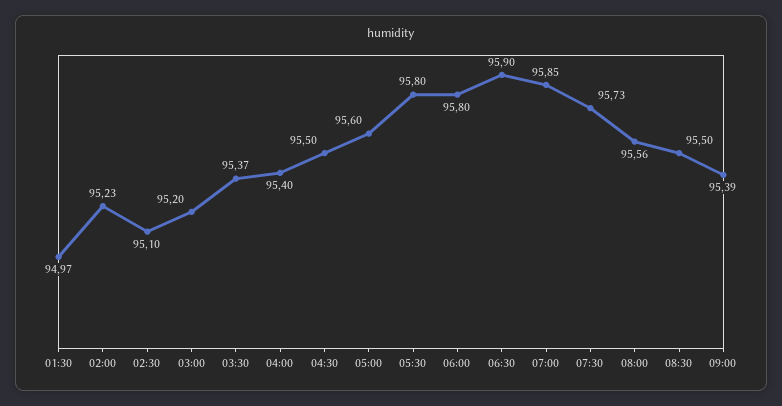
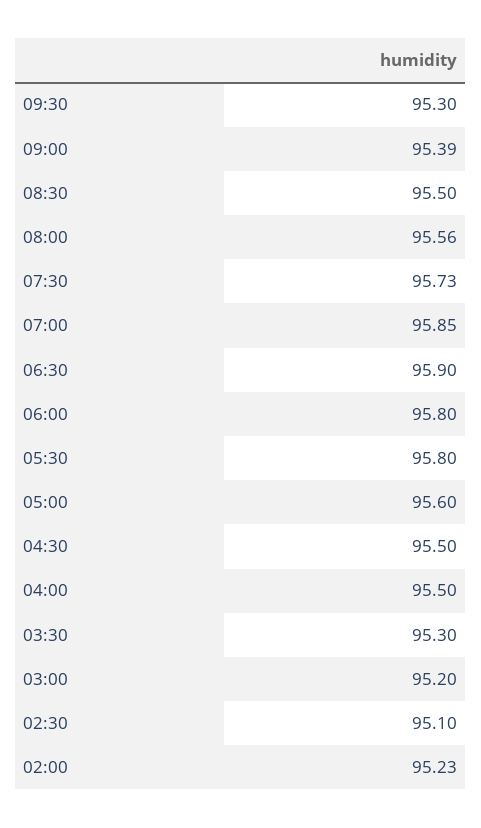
01:30: 94.97 -> none
03:30: 95.37 -> 95.3
04:00: 95.4 -> 95.5
09:30: none -> 95.3

